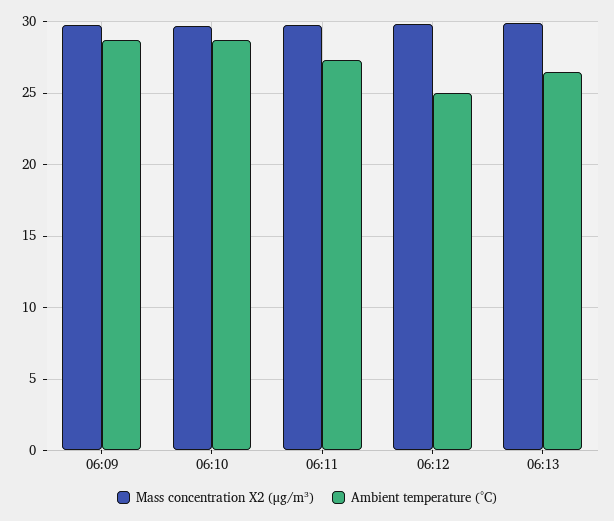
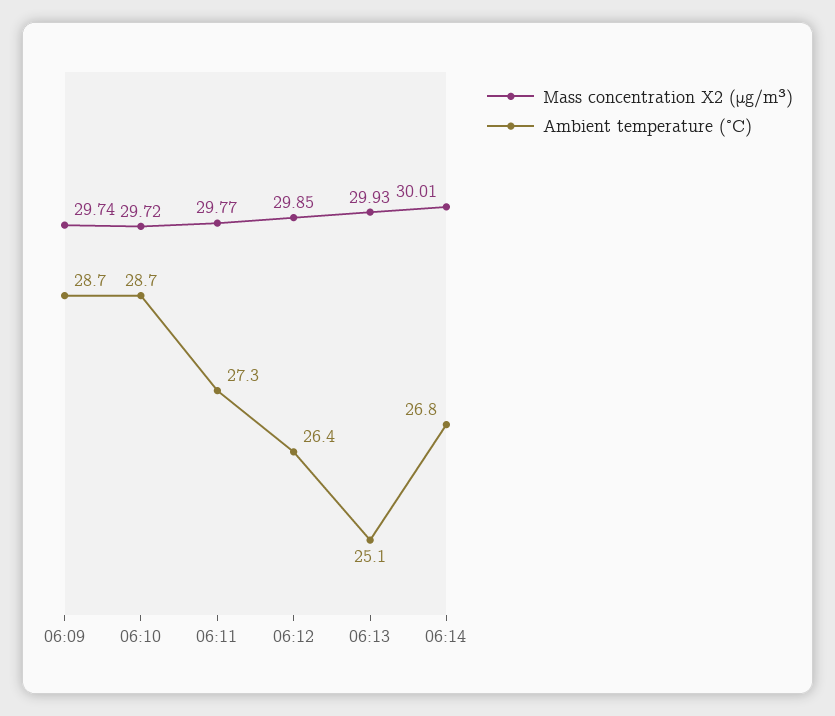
Ambient temperature (°C), 06:12: 25 -> 26.4
Ambient temperature (°C), 06:13: 26.5 -> 25.1
Mass concentration X2 (μg/m³), 06:14: none -> 30.01
Ambient temperature (°C), 06:14: none -> 26.8

